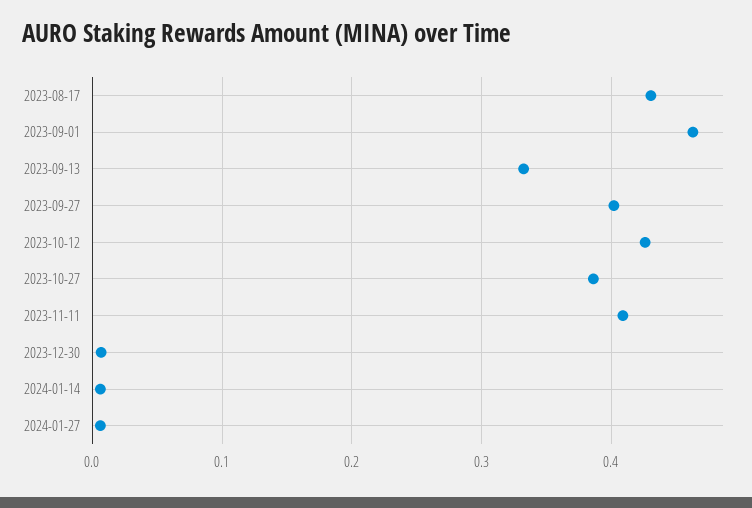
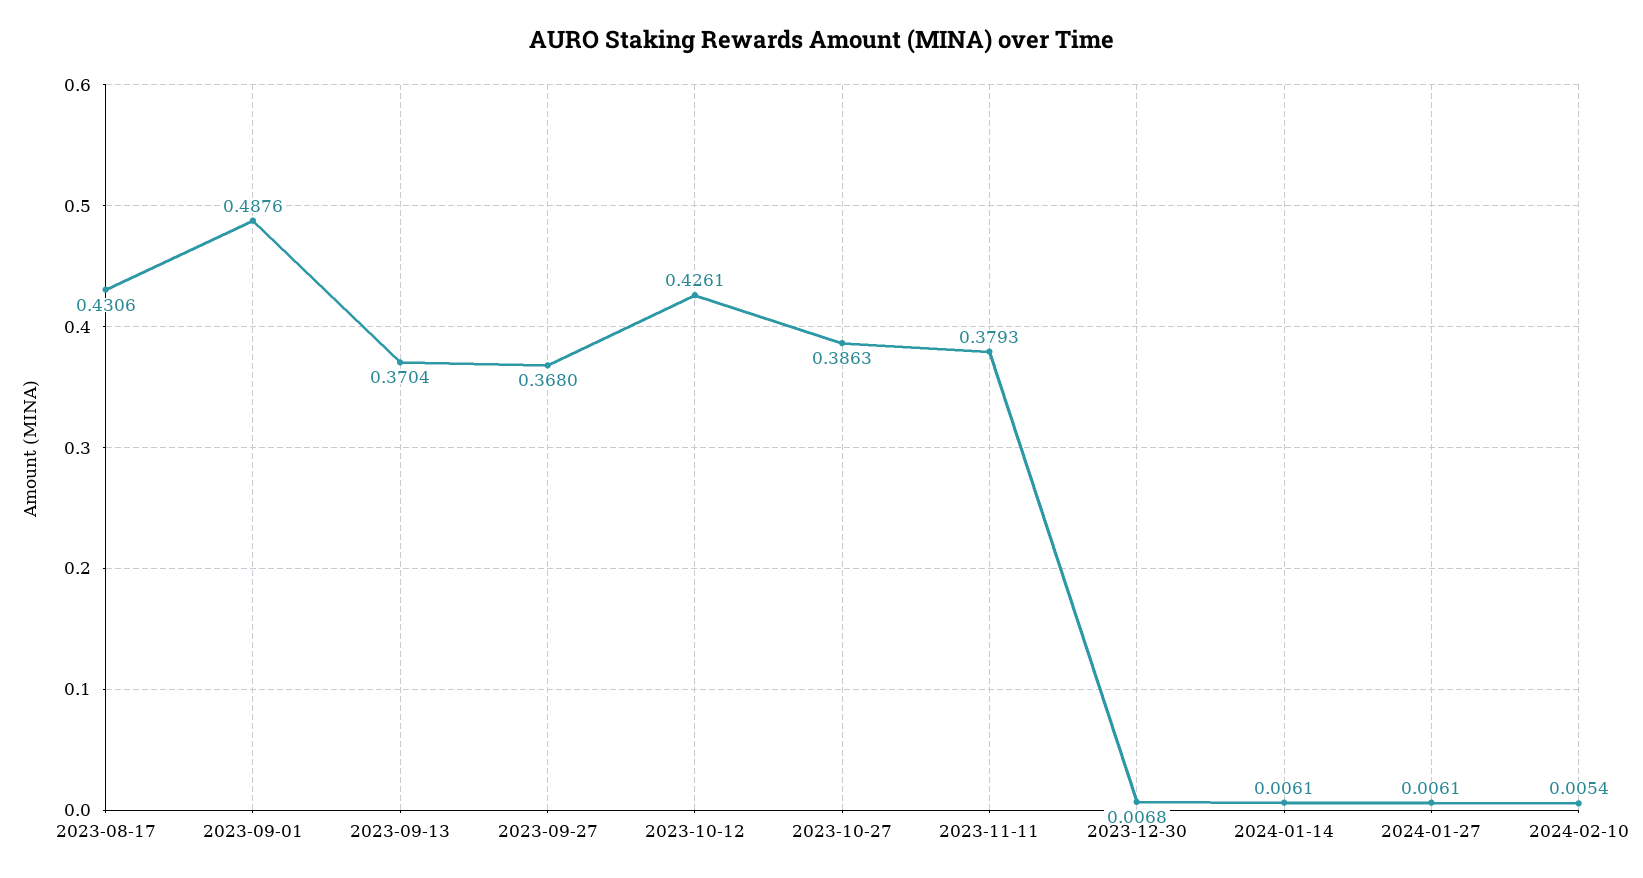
2023-09-01: 0.46 -> 0.4876
2023-09-13: 0.33 -> 0.3704
2023-09-27: 0.4 -> 0.368
2023-11-11: 0.41 -> 0.3793
2024-02-10: none -> 0.0054

